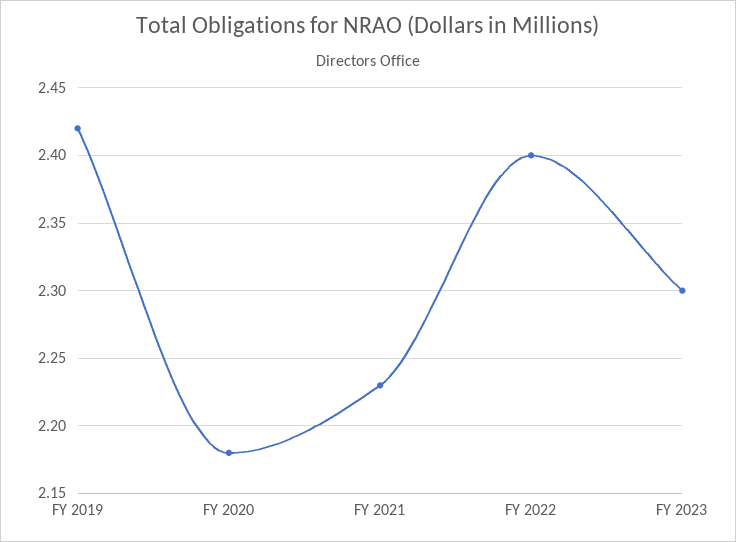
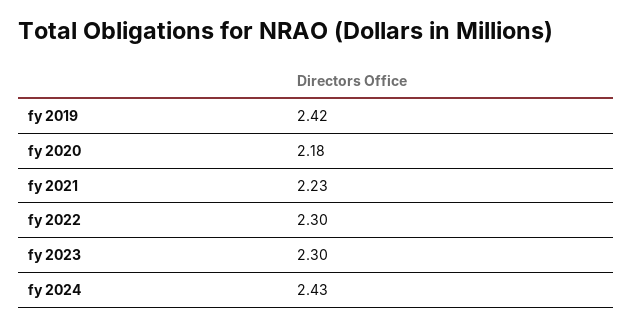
FY 2022: 2.4 -> 2.3
fy 2024: none -> 2.43

